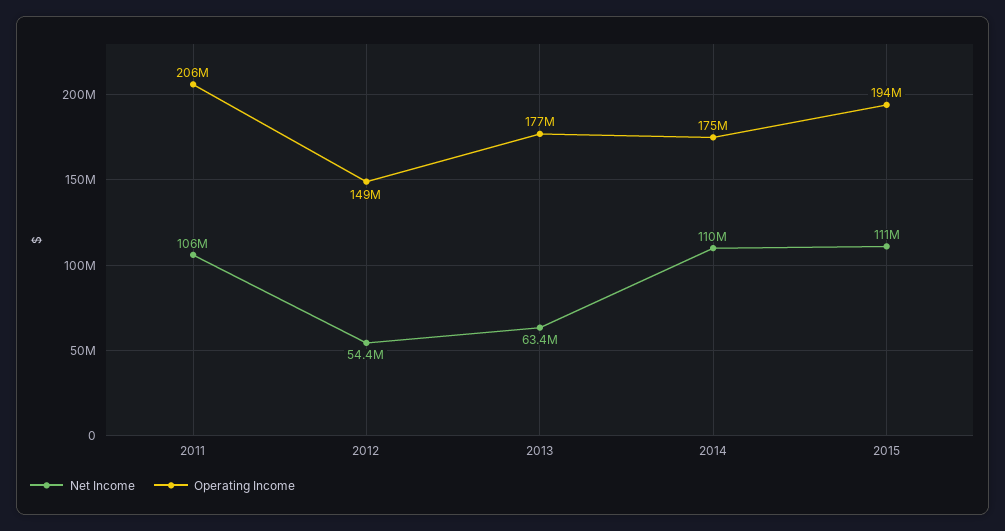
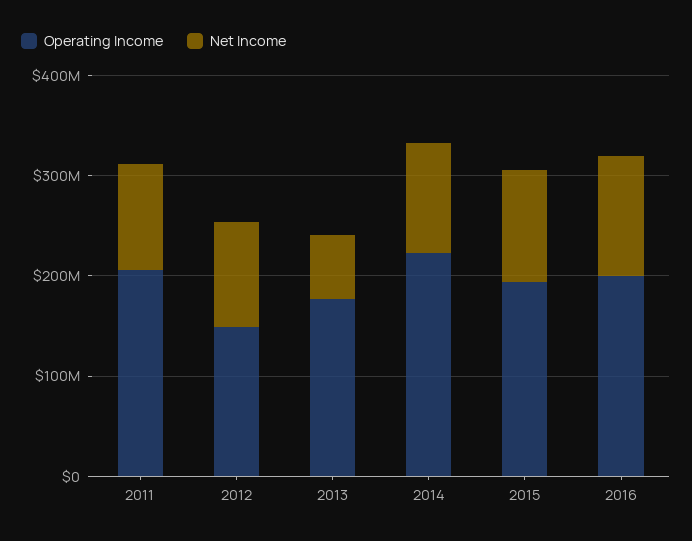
Net Income, 2012: 54400000 -> 100000000
Operating Income, 2014: 175000000 -> 220000000
Operating Income, 2016: none -> 200000000
Net Income, 2016: none -> 120000000

